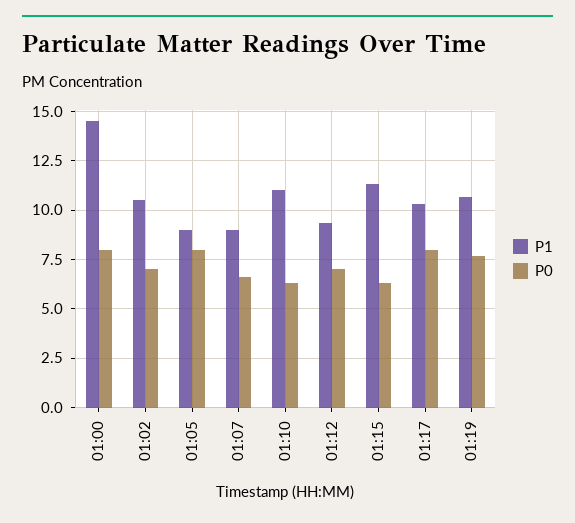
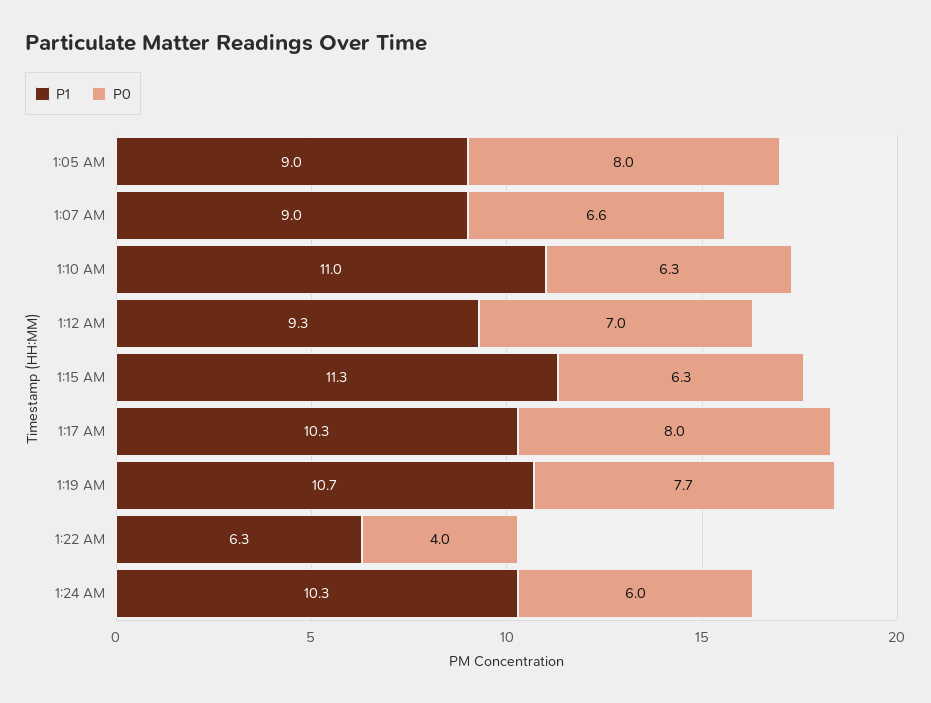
P1, 01:00: 14.5 -> none
P0, 01:00: 8 -> none
P1, 01:02: 10.5 -> none
P0, 01:02: 7 -> none
P1, 1:22 AM: none -> 6.3
P0, 1:22 AM: none -> 4
P1, 1:24 AM: none -> 10.3
P0, 1:24 AM: none -> 6

